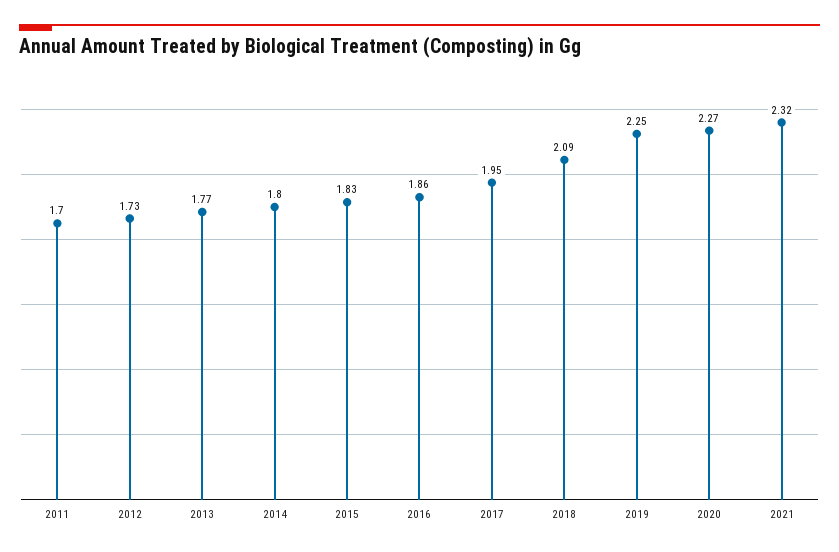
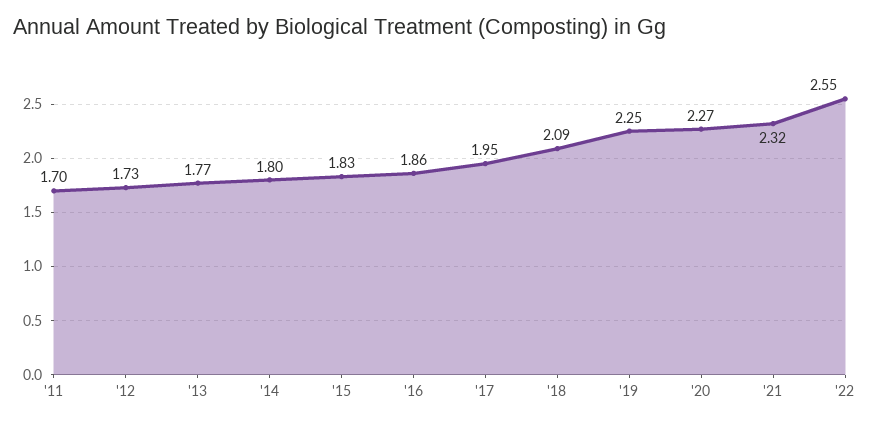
'22: none -> 2.55

